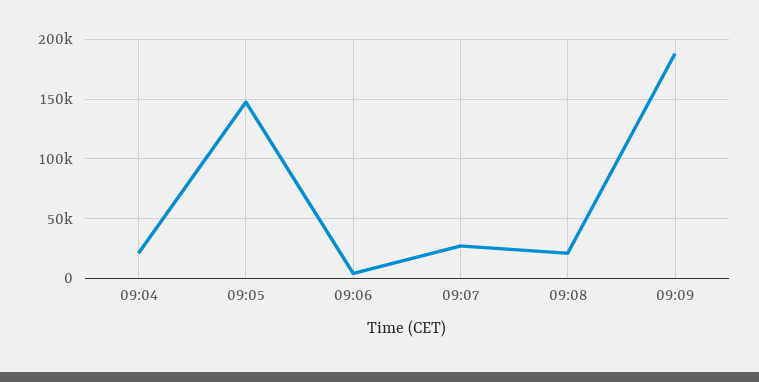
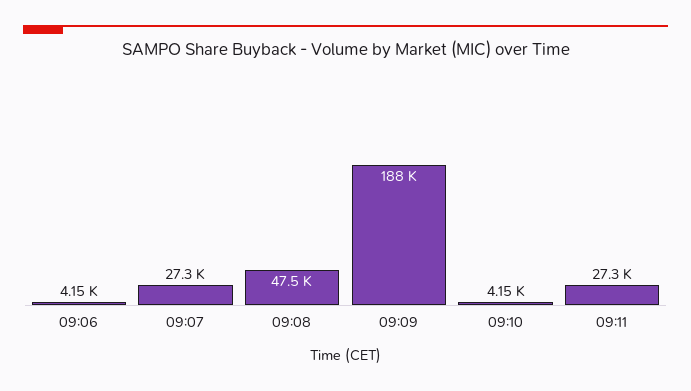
09:04: 20000 -> none
09:05: 150000 -> none
09:08: 20000 -> 47500
09:10: none -> 4150
09:11: none -> 27300

